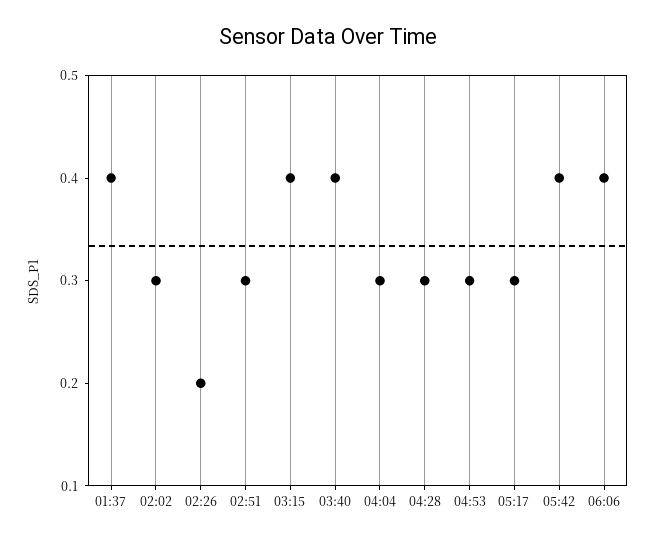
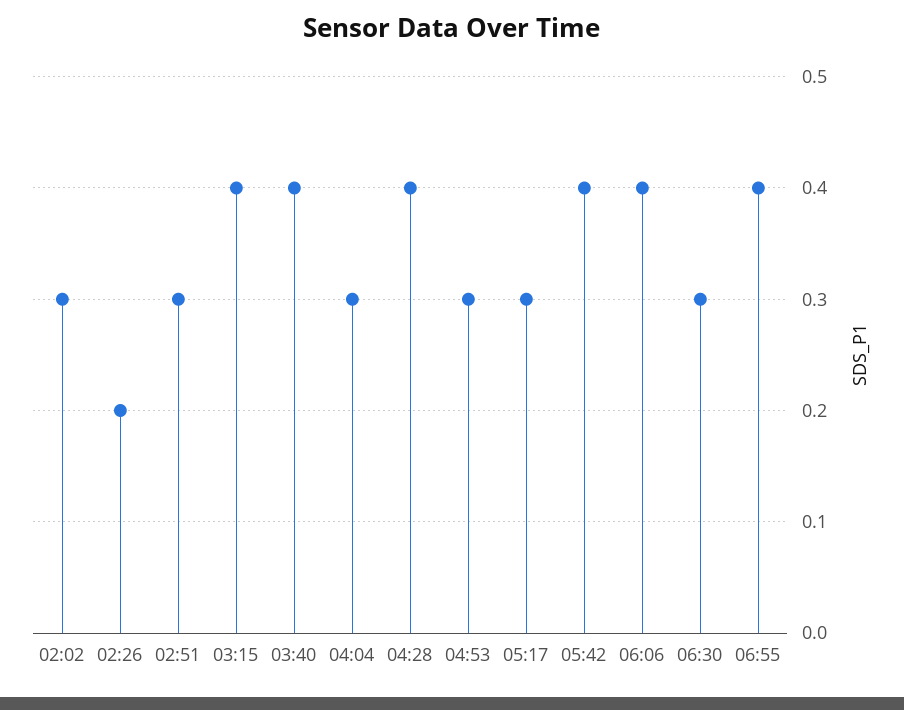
01:37: 0.4 -> none
04:28: 0.3 -> 0.4
06:30: none -> 0.3
06:55: none -> 0.4

